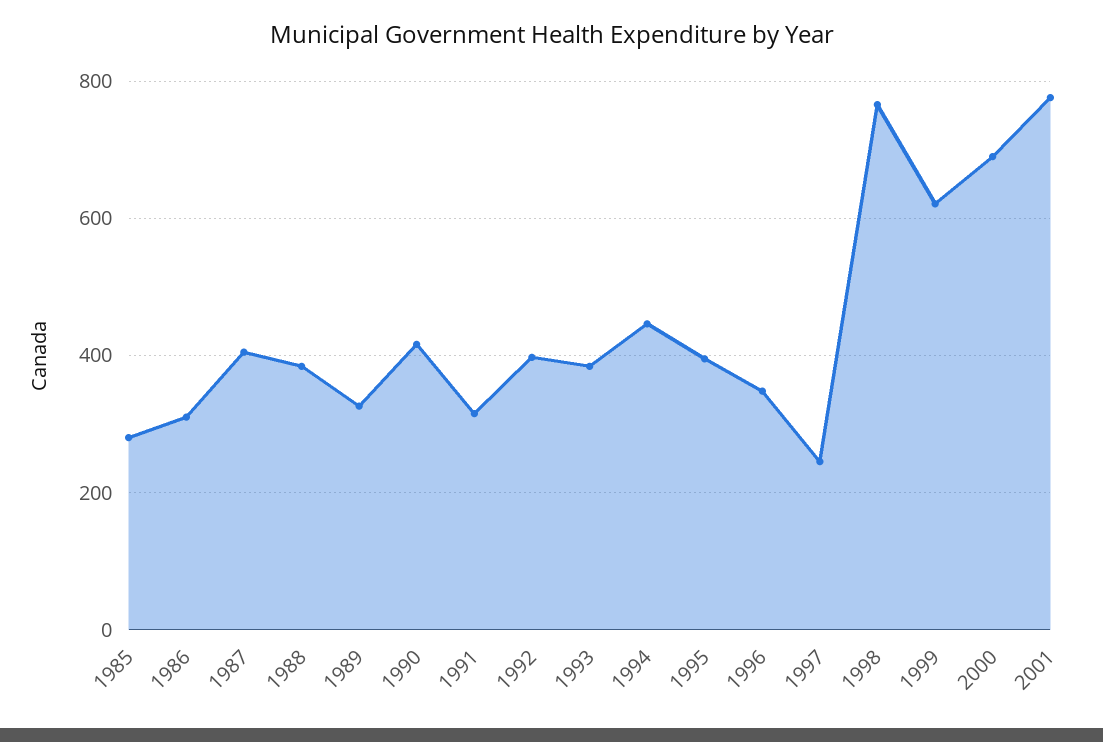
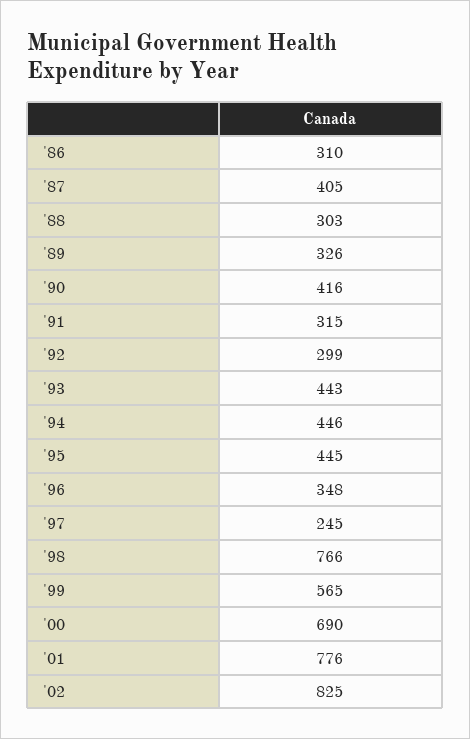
1985: 280 -> none
1988: 380 -> 303
1992: 400 -> 299
1993: 380 -> 443
1995: 400 -> 445
1999: 620 -> 565
'02: none -> 825

